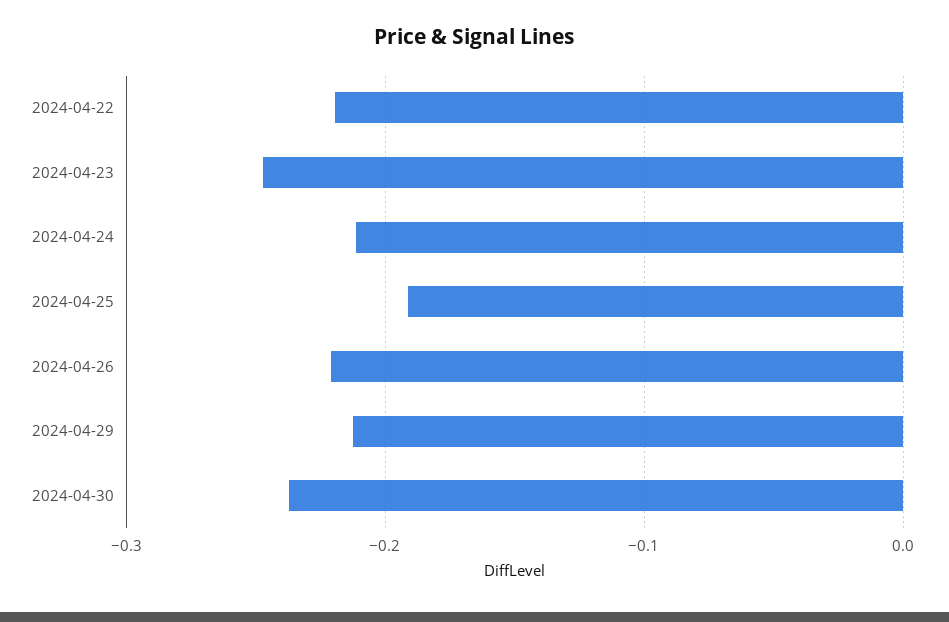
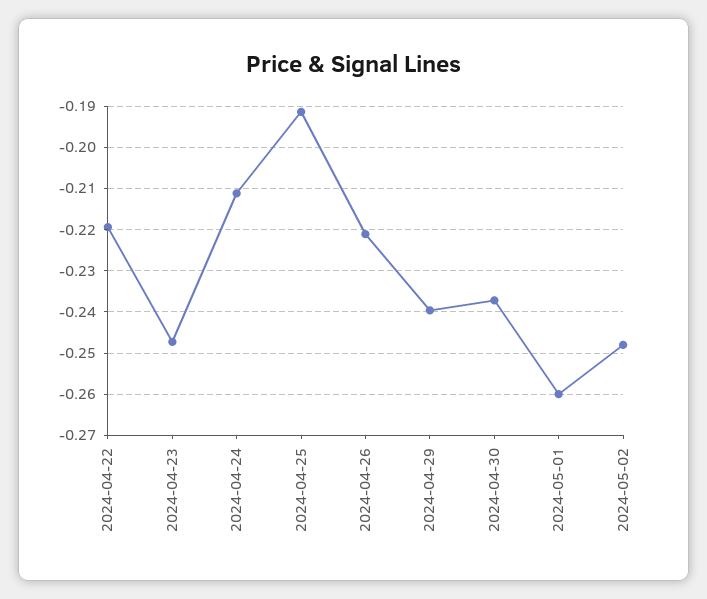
2024-04-29: -0.21 -> -0.24
2024-05-01: none -> -0.26
2024-05-02: none -> -0.248

